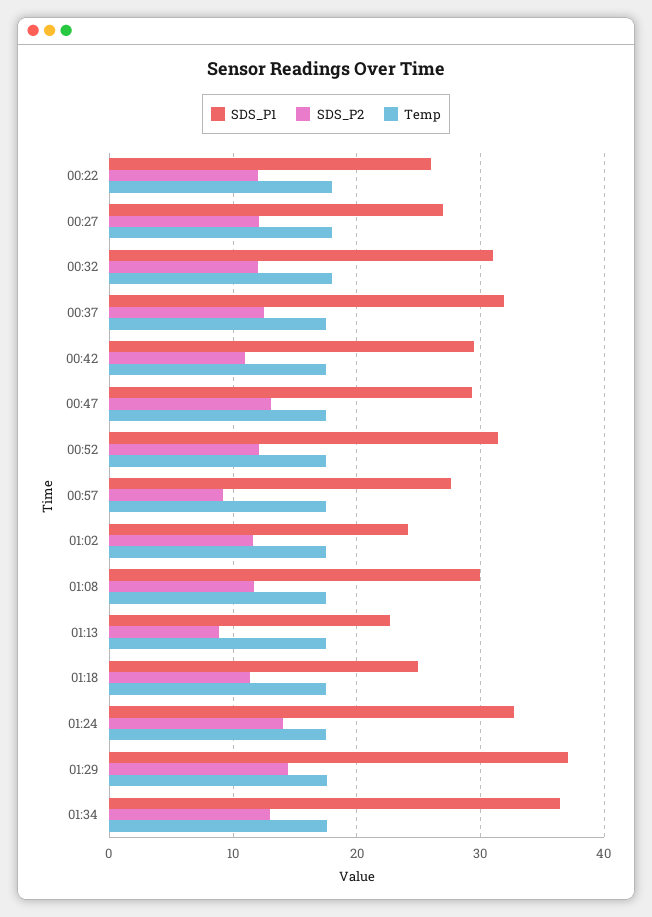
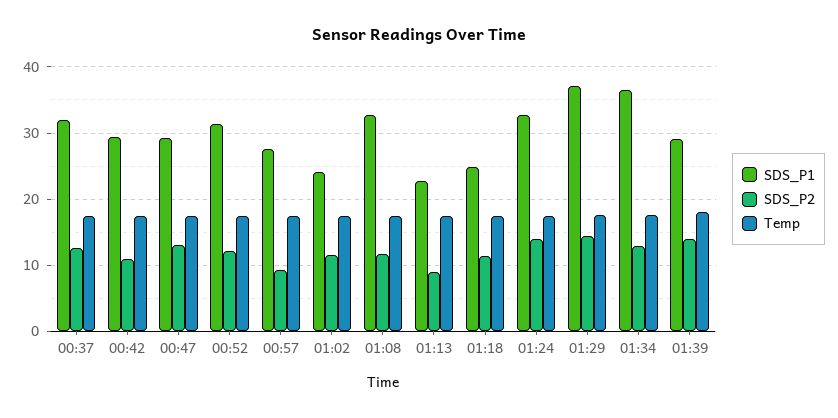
SDS_P1, 00:22: 26 -> none
SDS_P2, 00:22: 12 -> none
Temp, 00:22: 18 -> none
SDS_P1, 00:27: 27 -> none
SDS_P2, 00:27: 12 -> none
Temp, 00:27: 18 -> none
SDS_P1, 00:32: 31 -> none
SDS_P2, 00:32: 12 -> none
Temp, 00:32: 18 -> none
SDS_P1, 01:08: 30 -> 33
SDS_P1, 01:39: none -> 29
SDS_P2, 01:39: none -> 14
Temp, 01:39: none -> 18

